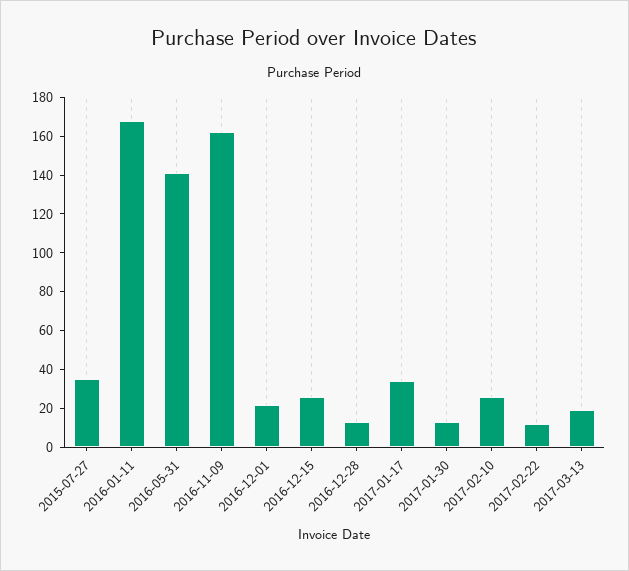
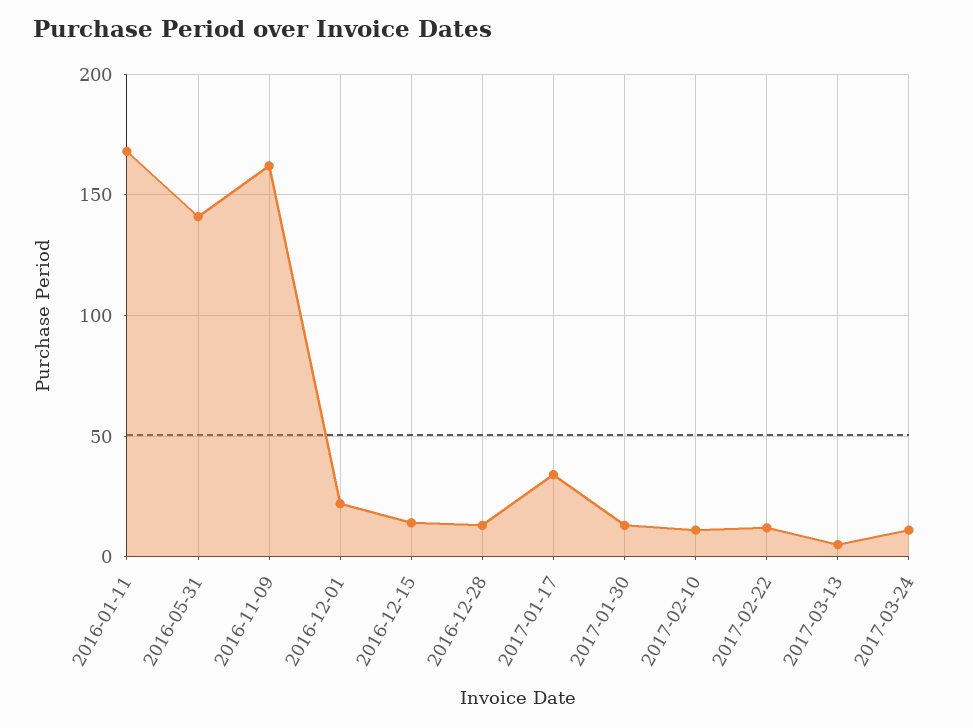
2015-07-27: 35 -> none
2016-12-15: 25 -> 15
2017-02-10: 25 -> 10
2017-03-13: 20 -> 5
2017-03-24: none -> 10

